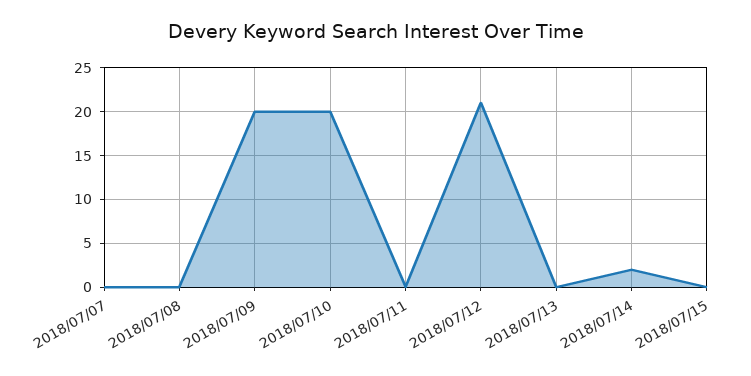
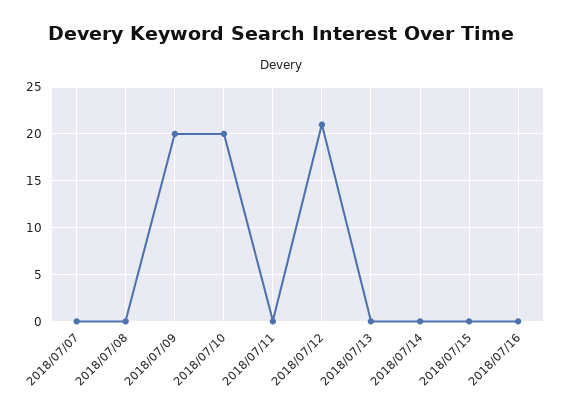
2018/07/14: 2 -> 0
2018/07/16: none -> 0

